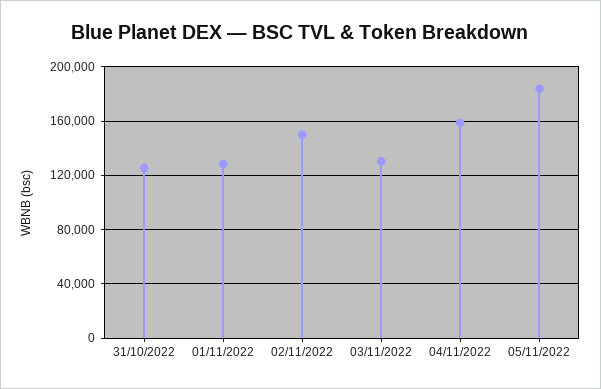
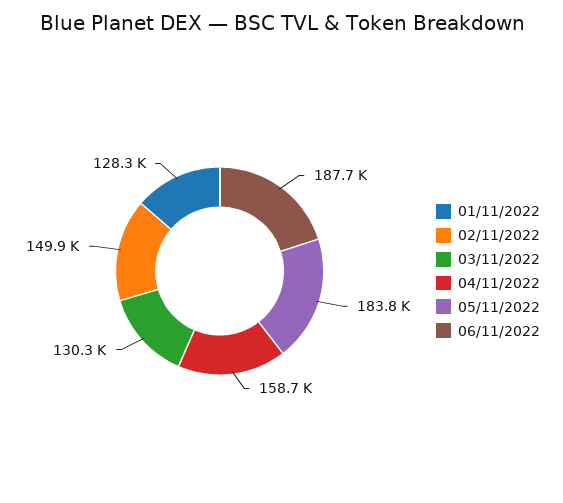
31/10/2022: 125000 -> none
06/11/2022: none -> 187700

